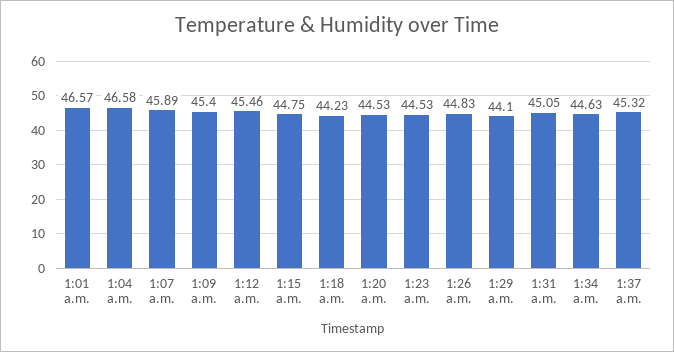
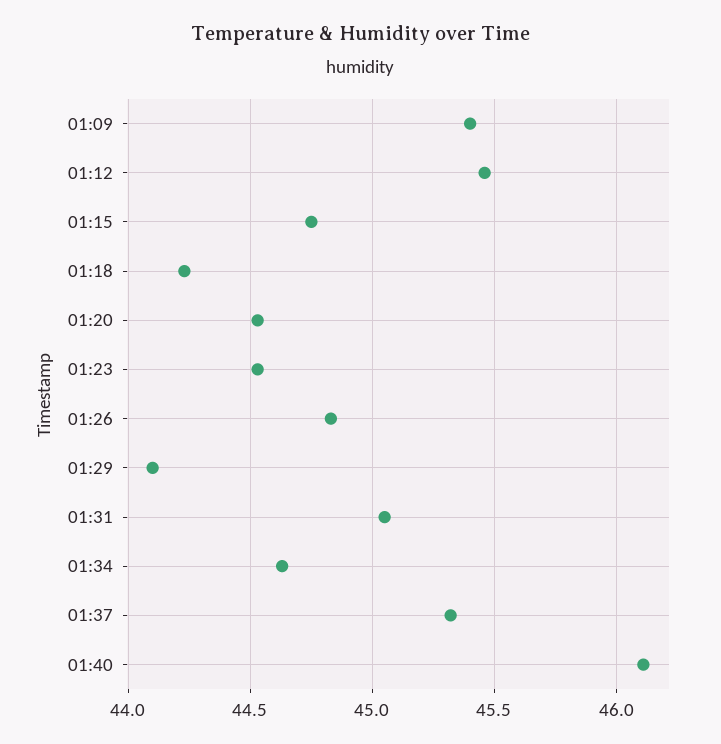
1:01 a.m.: 46.57 -> none
1:04 a.m.: 46.58 -> none
1:07 a.m.: 45.89 -> none
01:40: none -> 46.1

